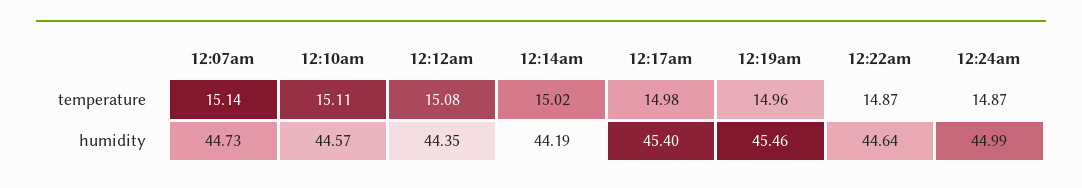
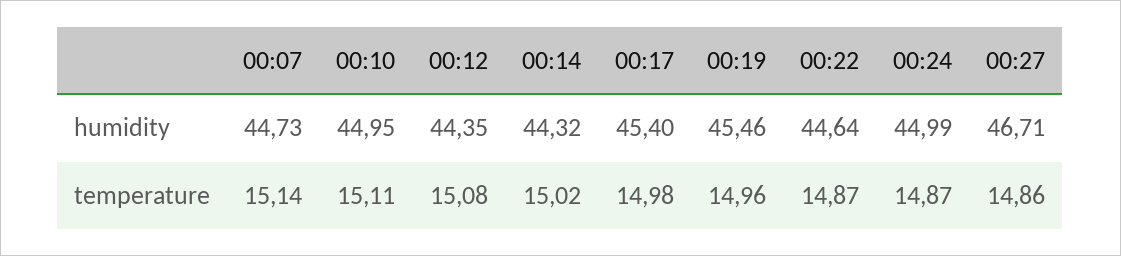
12:10am, humidity: 44.57 -> 44.95
12:14am, humidity: 44.19 -> 44.32
00:27, humidity: none -> 46.71
00:27, temperature: none -> 14.86

